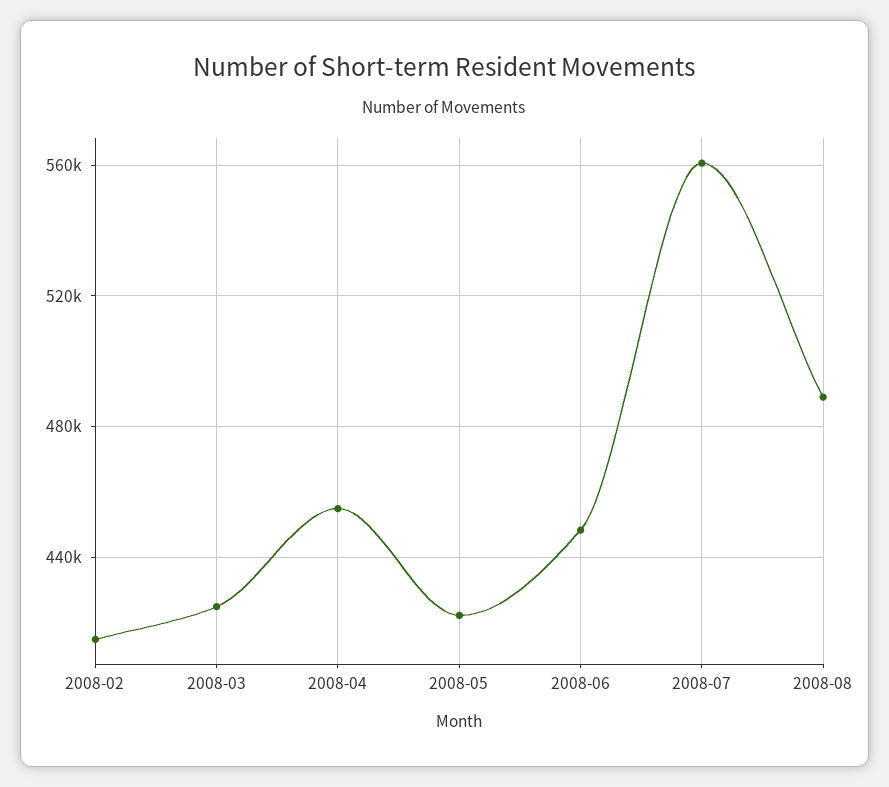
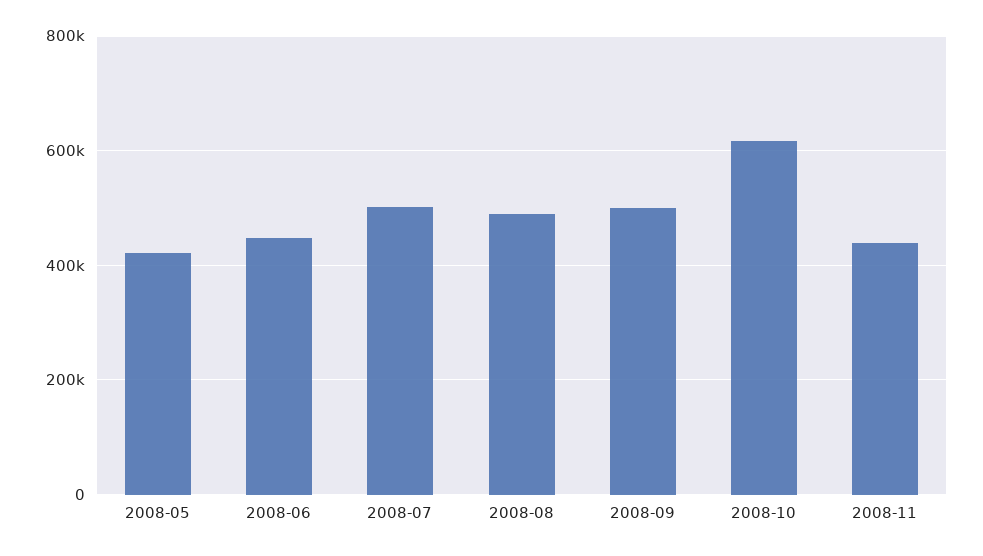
2008-02: 415000 -> none
2008-03: 425000 -> none
2008-04: 455000 -> none
2008-07: 560000 -> 500000
2008-09: none -> 500000
2008-10: none -> 620000
2008-11: none -> 440000

